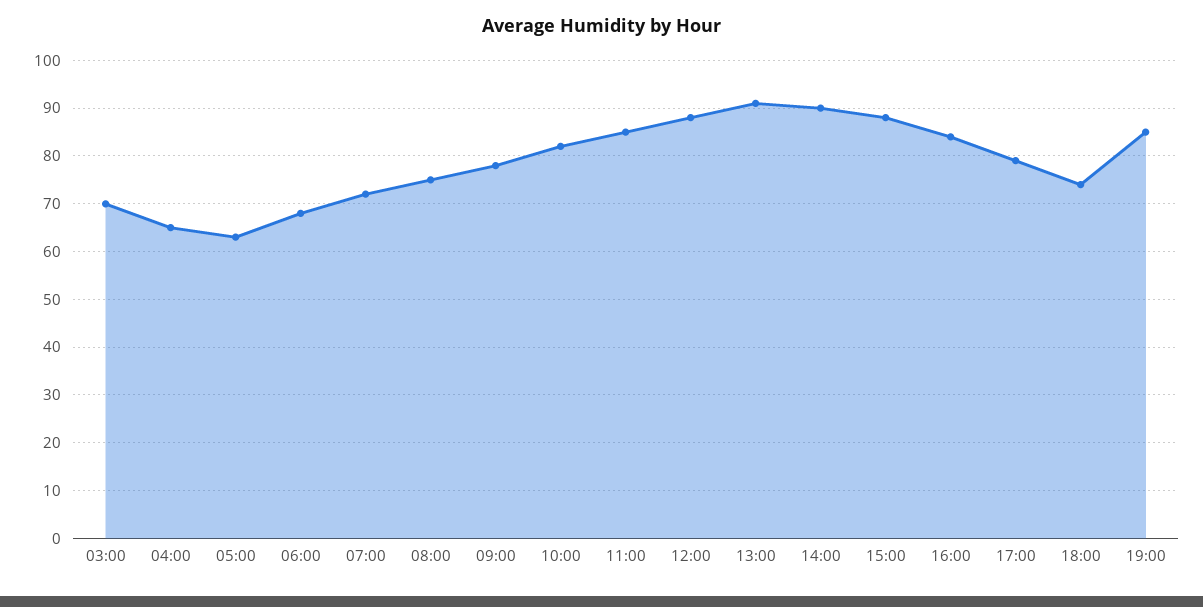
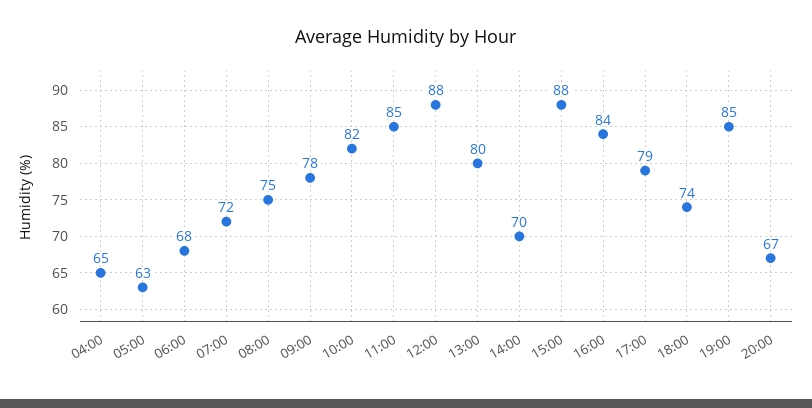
03:00: 70 -> none
13:00: 90 -> 80
14:00: 90 -> 70
20:00: none -> 67

